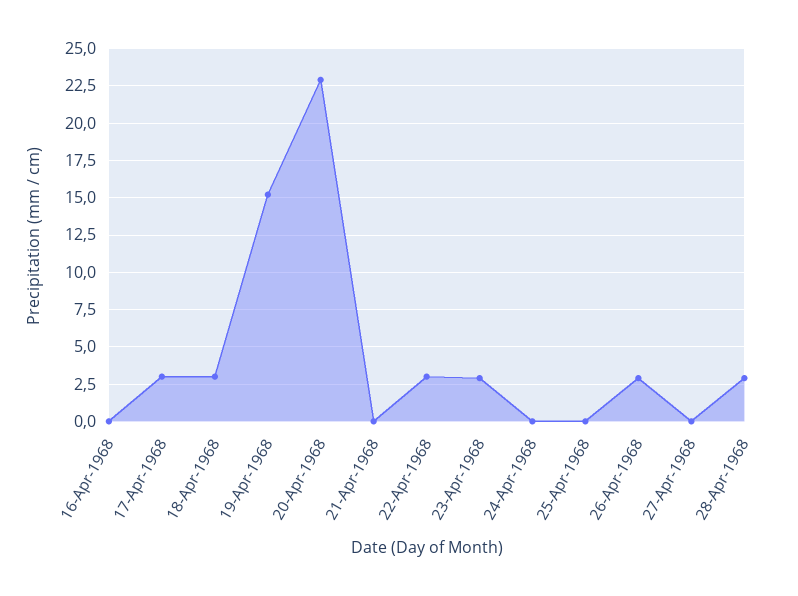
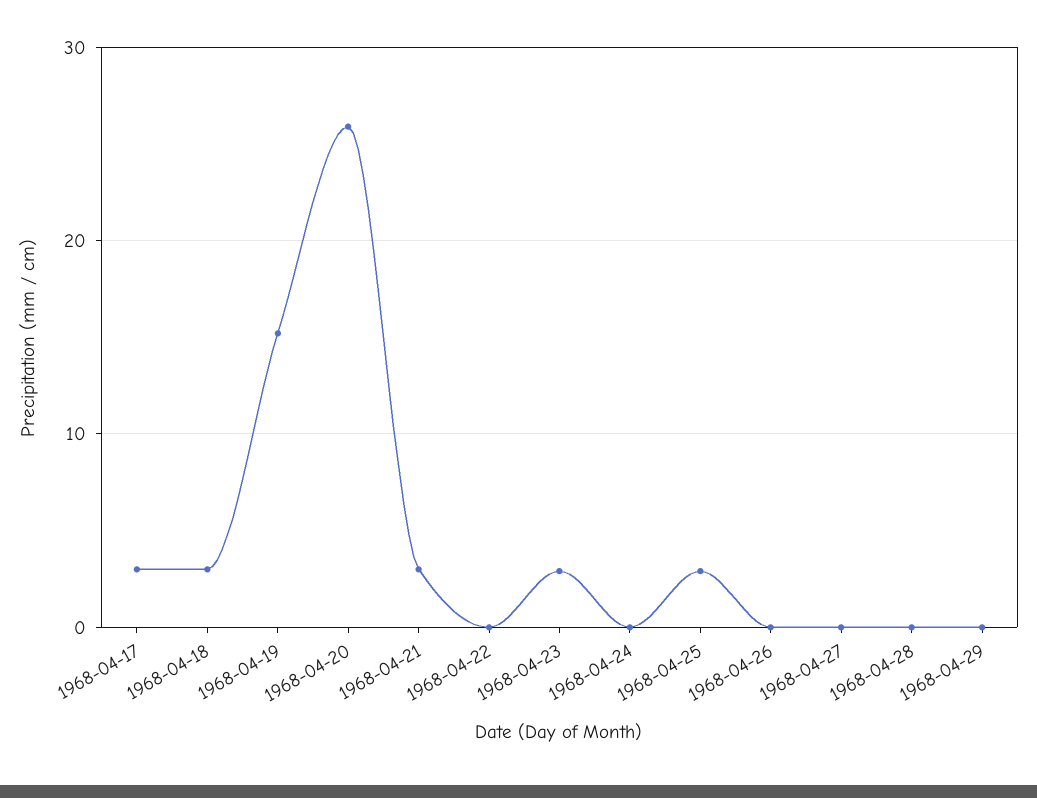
16-Apr-1968: 0 -> none
20-Apr-1968: 23 -> 26
21-Apr-1968: 0 -> 3
22-Apr-1968: 3 -> 0
25-Apr-1968: 0 -> 3
26-Apr-1968: 3 -> 0
28-Apr-1968: 3 -> 0
1968-04-29: none -> 0

